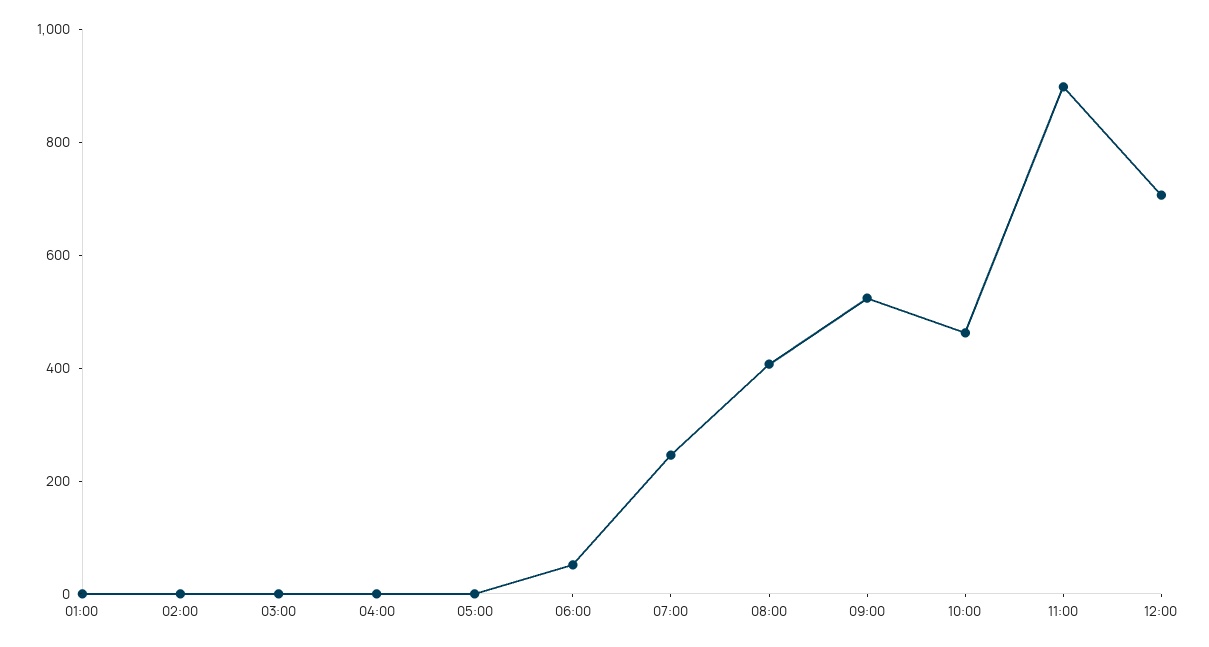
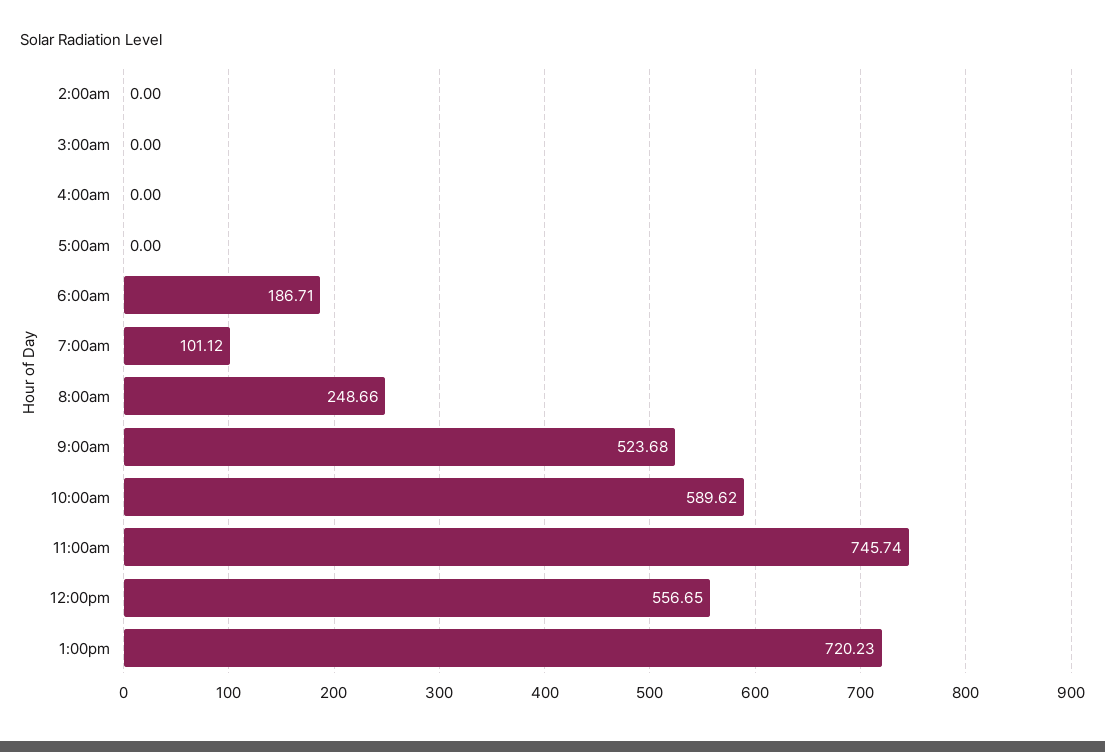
01:00: 0 -> none
06:00: 50 -> 186.71
07:00: 250 -> 101.12
08:00: 400 -> 248.66
10:00: 450 -> 589.62
11:00: 900 -> 745.74
12:00: 700 -> 556.65
1:00pm: none -> 720.23

